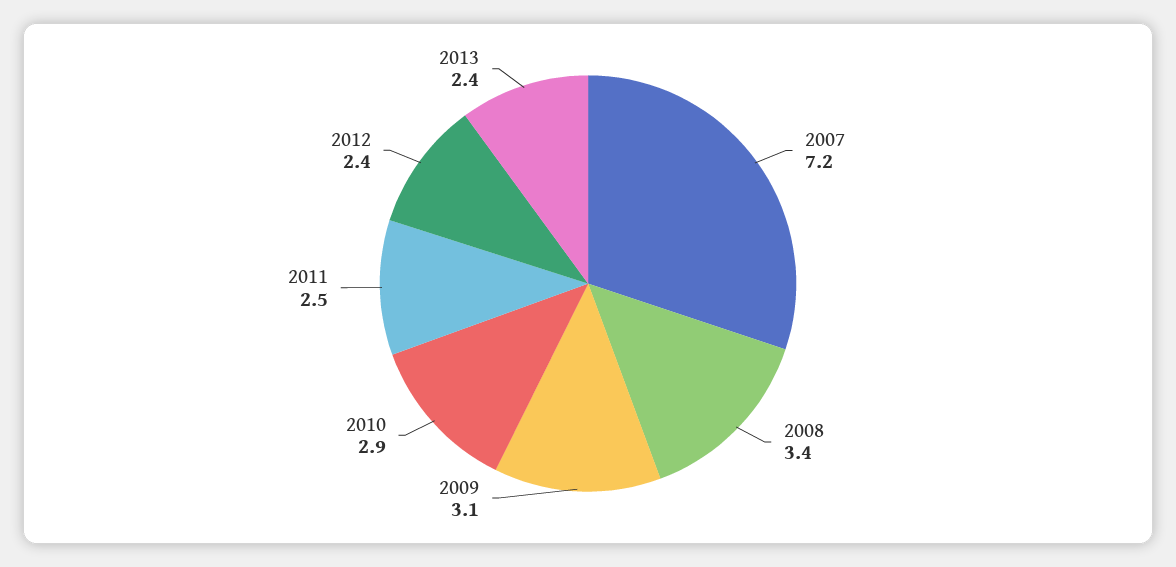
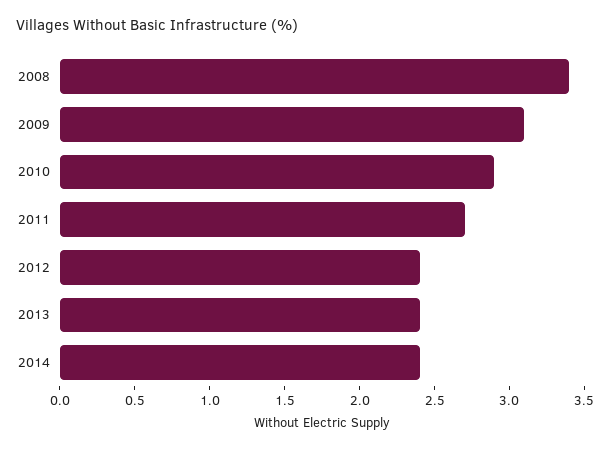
2007: 7.2 -> none
2011: 2.5 -> 2.7
2014: none -> 2.4

